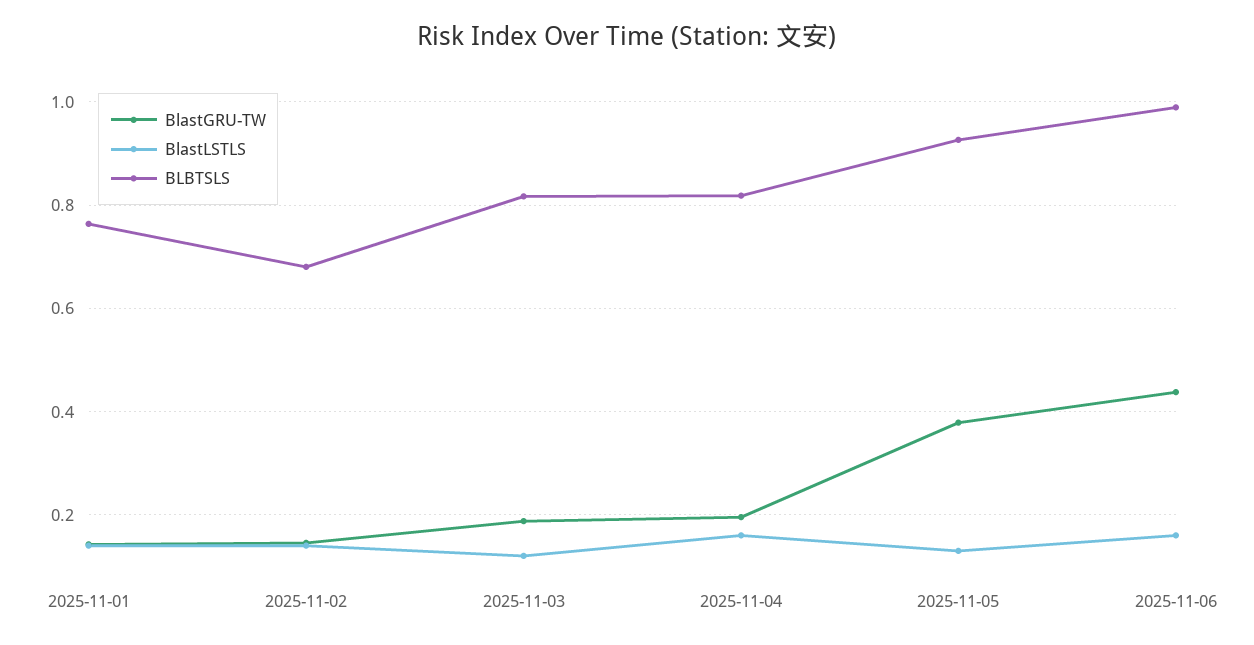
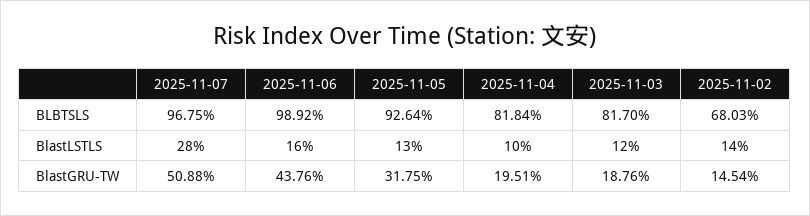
BlastGRU-TW, 2025-11-01: 0.14 -> none
BlastLSTLS, 2025-11-01: 0.14 -> none
BLBTSLS, 2025-11-01: 0.76 -> none
BlastLSTLS, 2025-11-04: 0.16 -> 0.1
BlastGRU-TW, 2025-11-05: 0.38 -> 0.3175
BLBTSLS, 2025-11-07: none -> 0.9675
BlastLSTLS, 2025-11-07: none -> 0.28
BlastGRU-TW, 2025-11-07: none -> 0.5088

